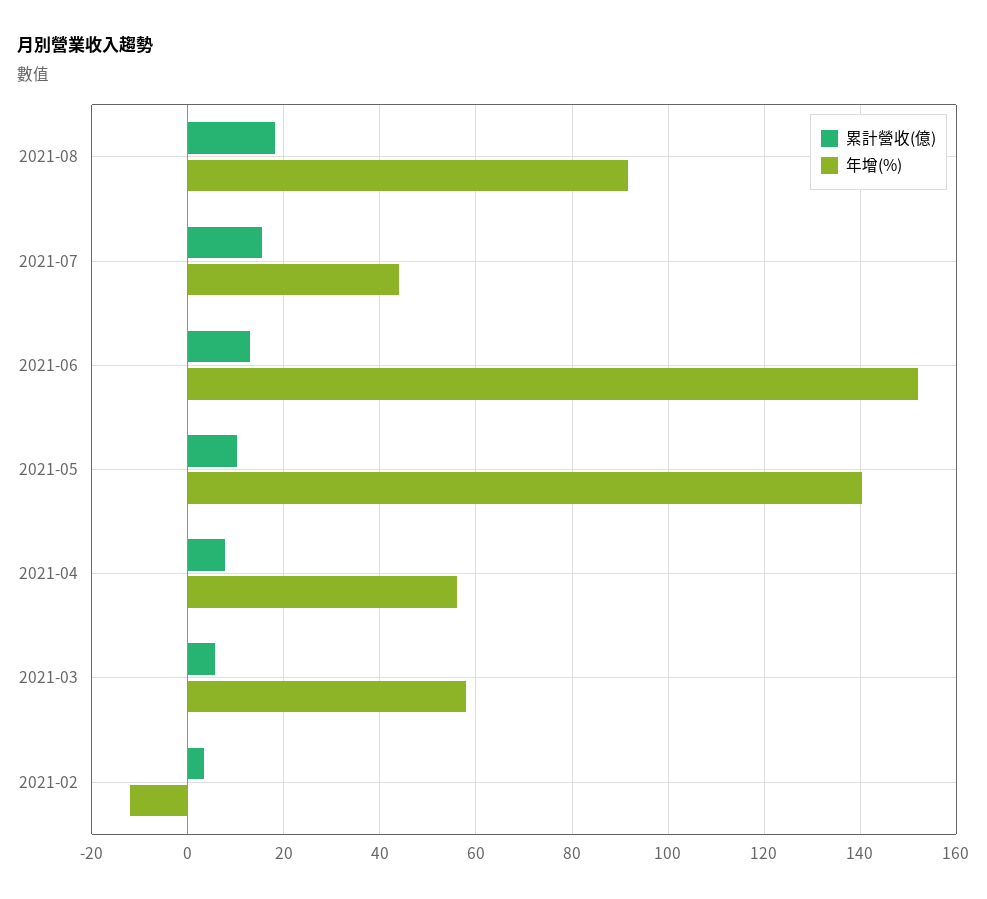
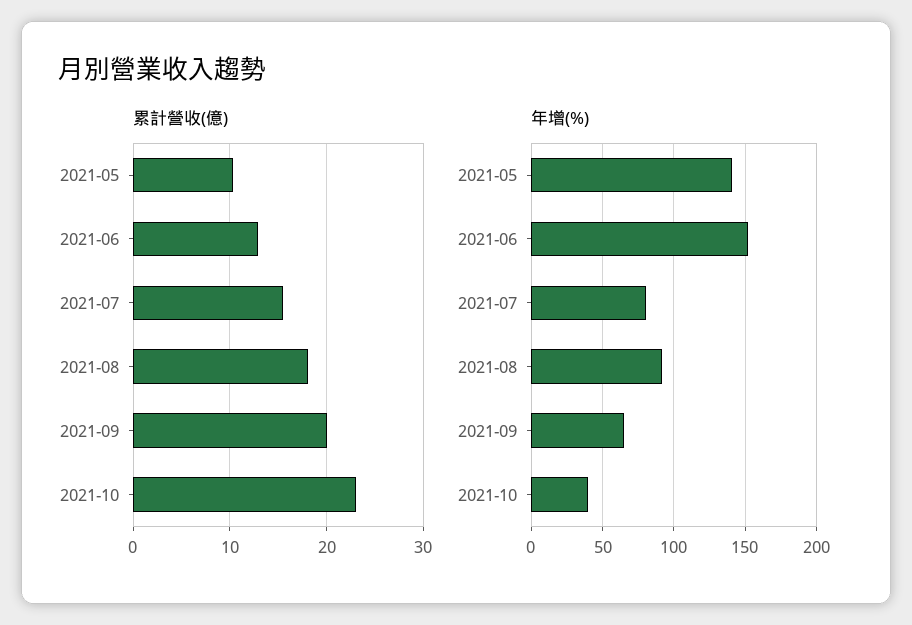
年增(%), 2021-07: 44 -> 80
累計營收(億), 2021-04: 8 -> none
年增(%), 2021-04: 56 -> none
累計營收(億), 2021-03: 6 -> none
年增(%), 2021-03: 58 -> none
累計營收(億), 2021-02: 4 -> none
年增(%), 2021-02: -12 -> none
累計營收(億), 2021-09: none -> 20
累計營收(億), 2021-10: none -> 23
年增(%), 2021-09: none -> 65
年增(%), 2021-10: none -> 40

